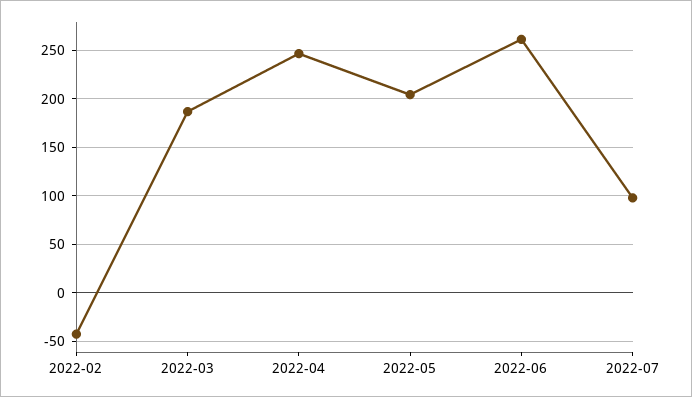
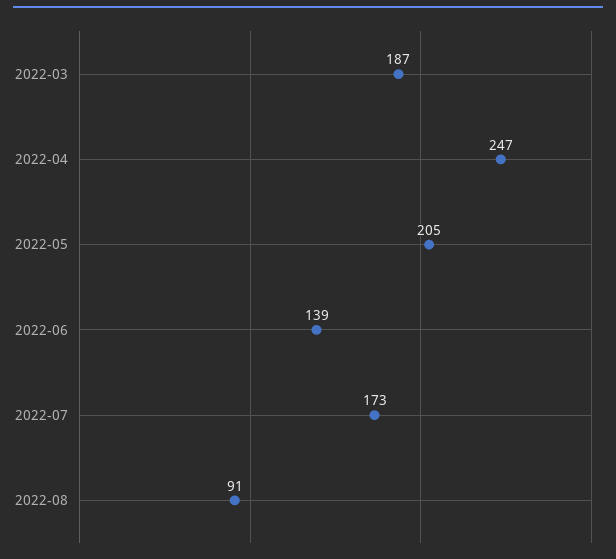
2022-02: -40 -> none
2022-06: 260 -> 139
2022-07: 100 -> 173
2022-08: none -> 91

